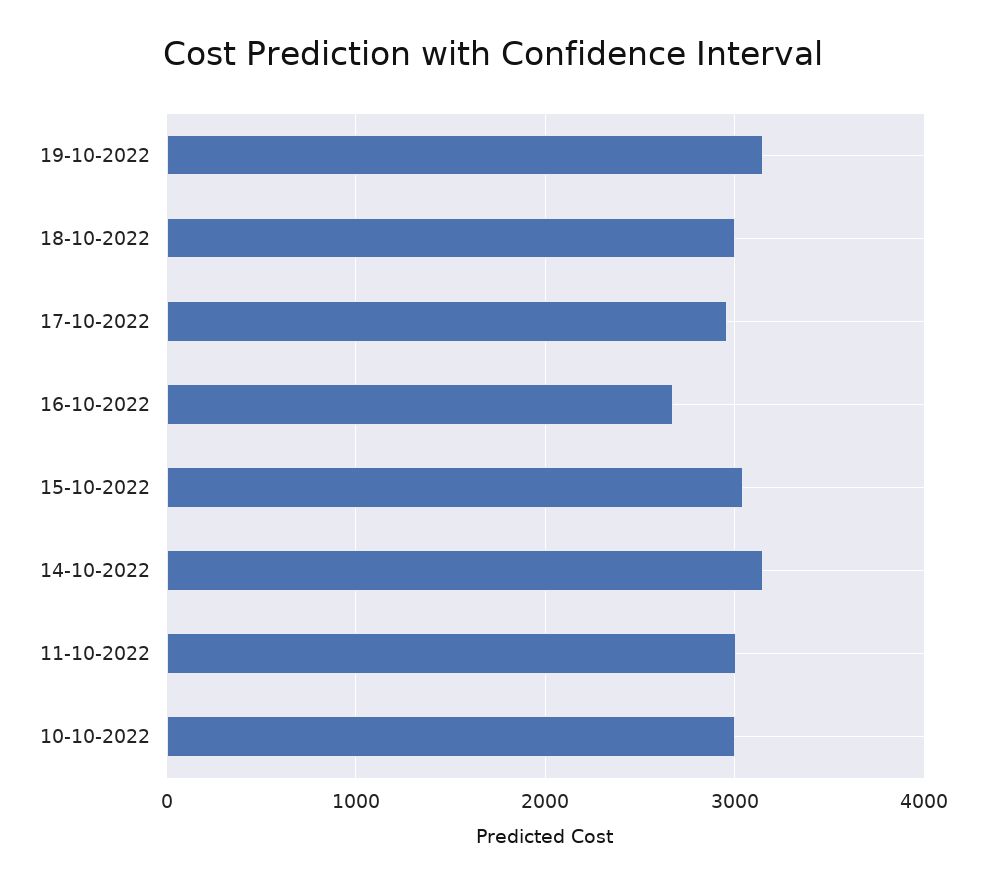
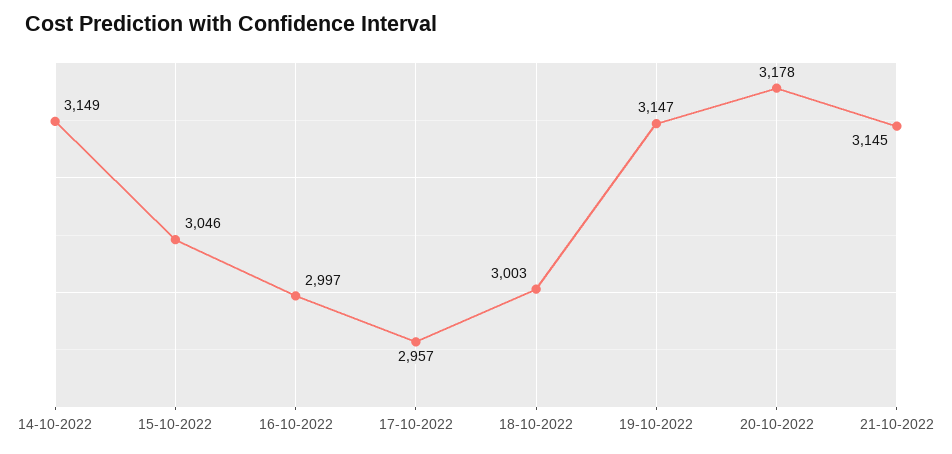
16-10-2022: 2700 -> 2997
11-10-2022: 3000 -> none
10-10-2022: 3000 -> none
20-10-2022: none -> 3178
21-10-2022: none -> 3145

